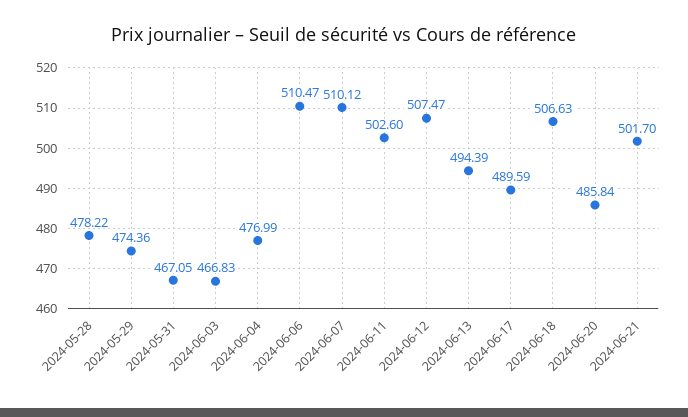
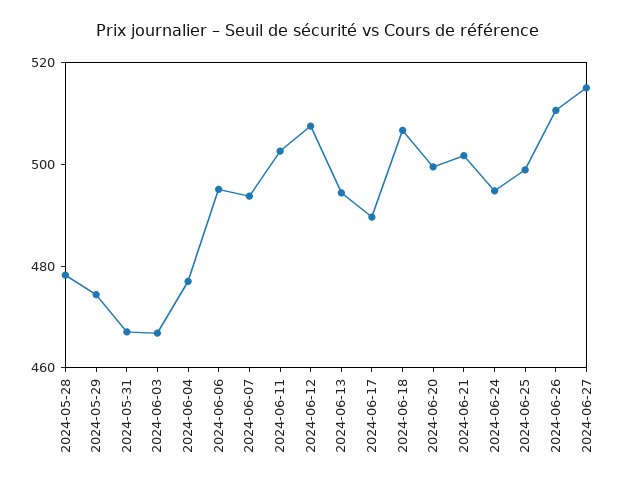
2024-06-06: 510.47 -> 495
2024-06-07: 510.12 -> 495
2024-06-20: 485.84 -> 500
2024-06-24: none -> 495
2024-06-25: none -> 500
2024-06-26: none -> 510
2024-06-27: none -> 515

